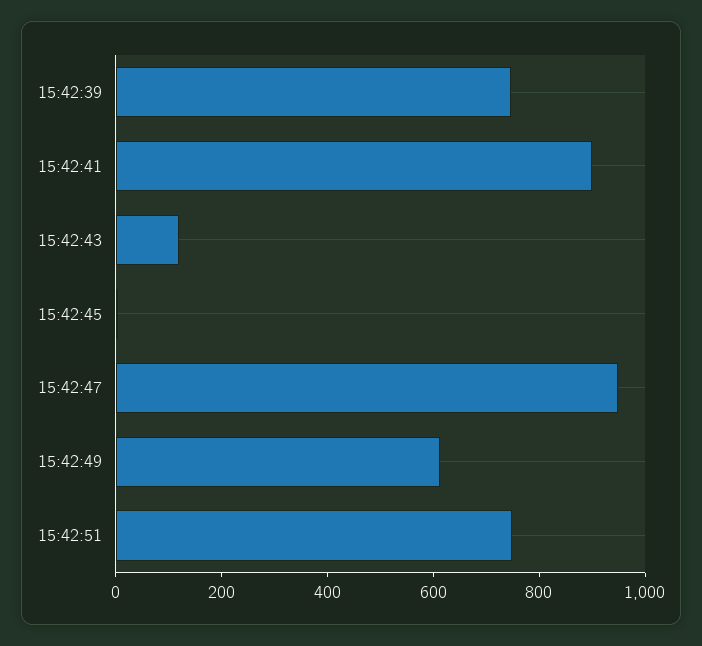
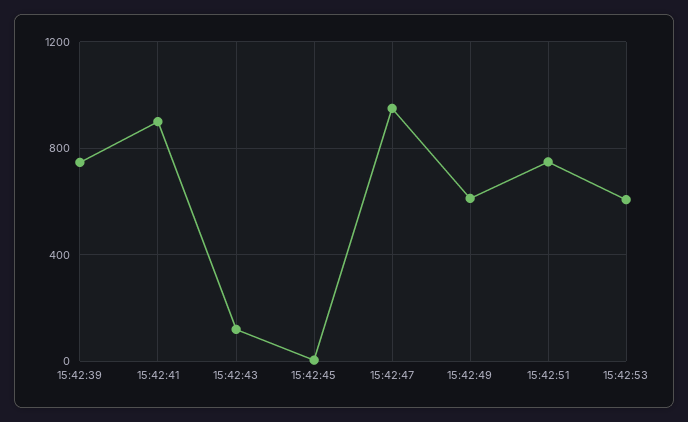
15:42:53: none -> 600

